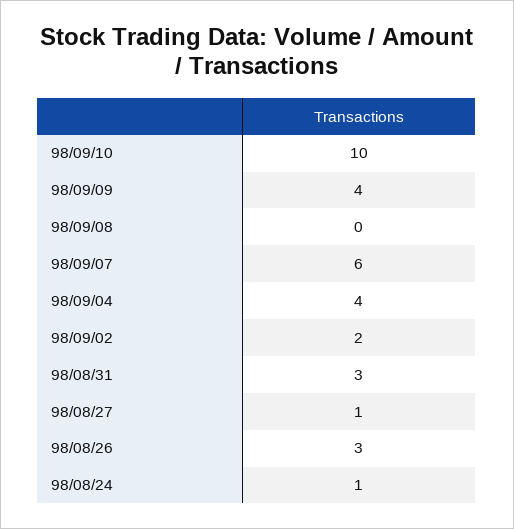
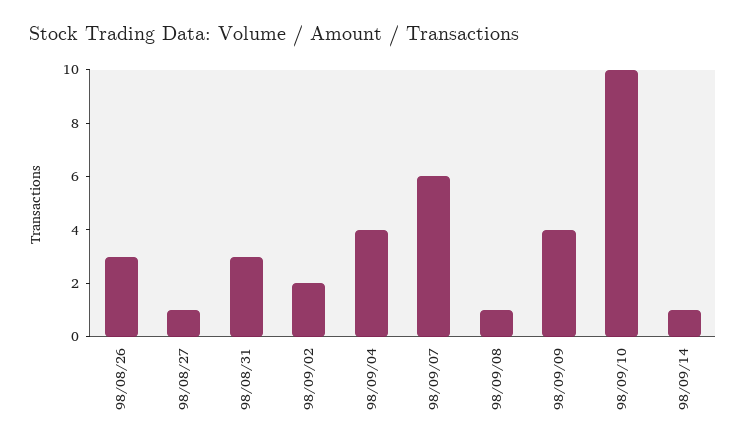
98/09/08: 0 -> 1
98/08/24: 1 -> none
98/09/14: none -> 1

